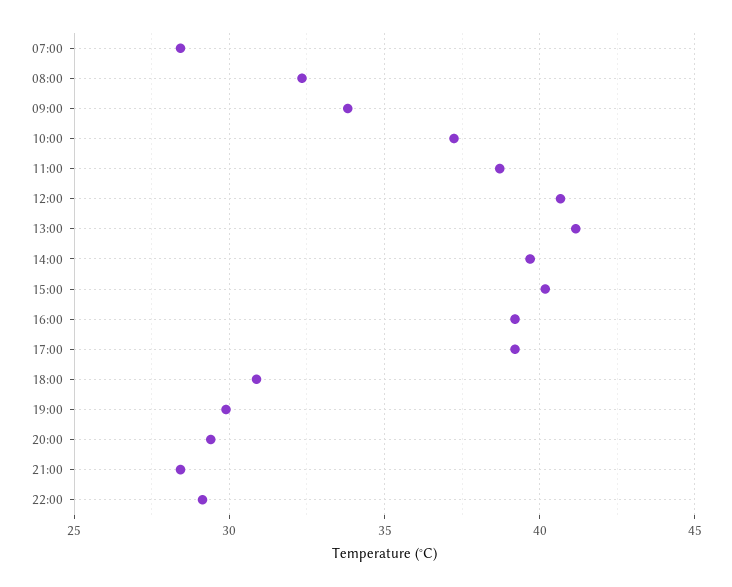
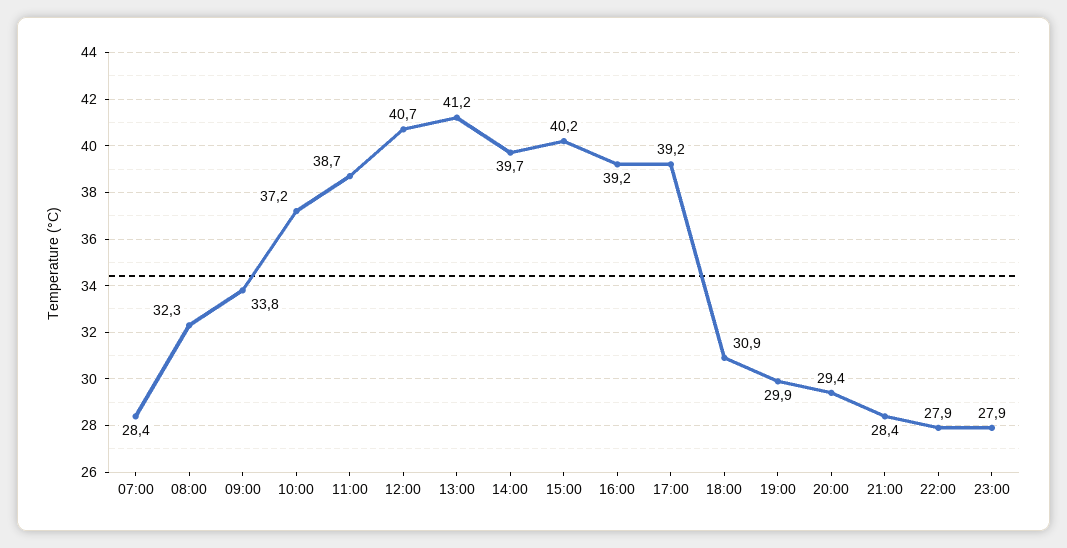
22:00: 29 -> 27.9
23:00: none -> 27.9

